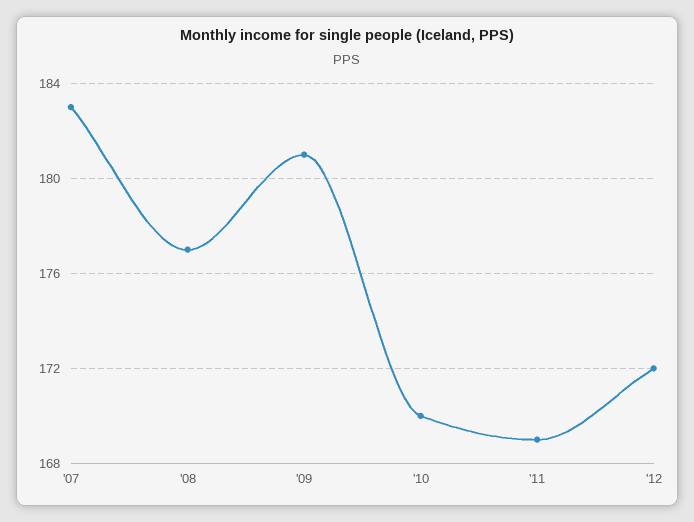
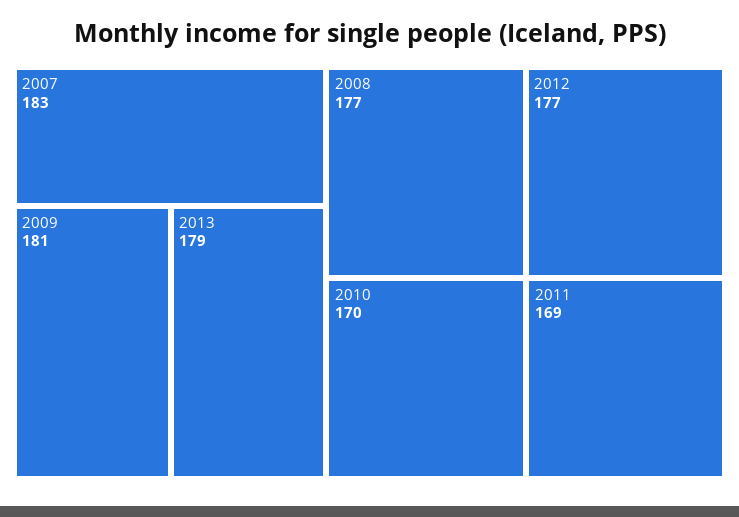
'12: 172 -> 177
2013: none -> 179

